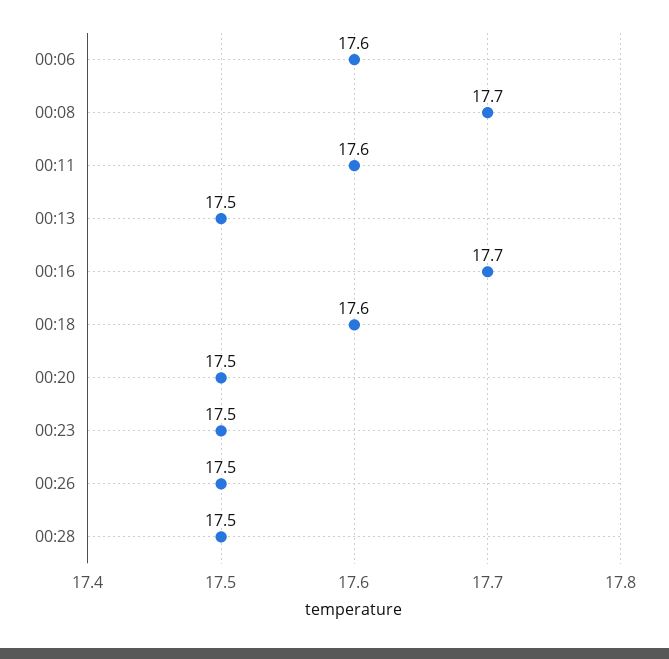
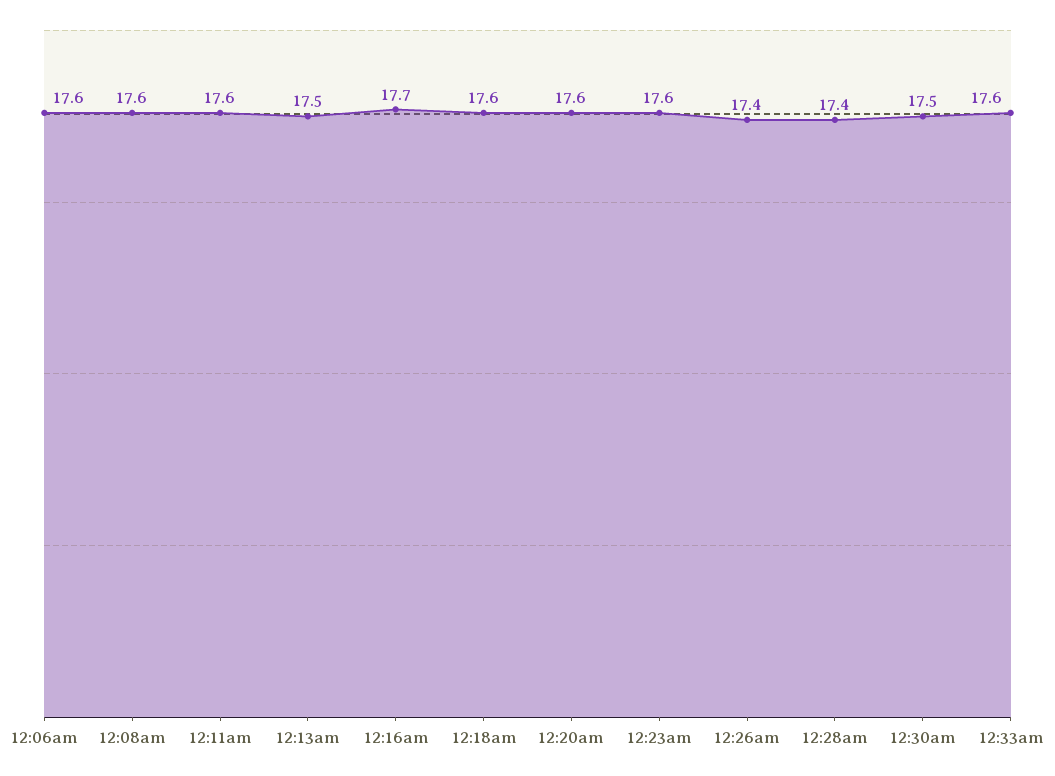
00:08: 17.7 -> 17.6
00:20: 17.5 -> 17.6
00:23: 17.5 -> 17.6
00:26: 17.5 -> 17.4
00:28: 17.5 -> 17.4
12:30am: none -> 17.5
12:33am: none -> 17.6

